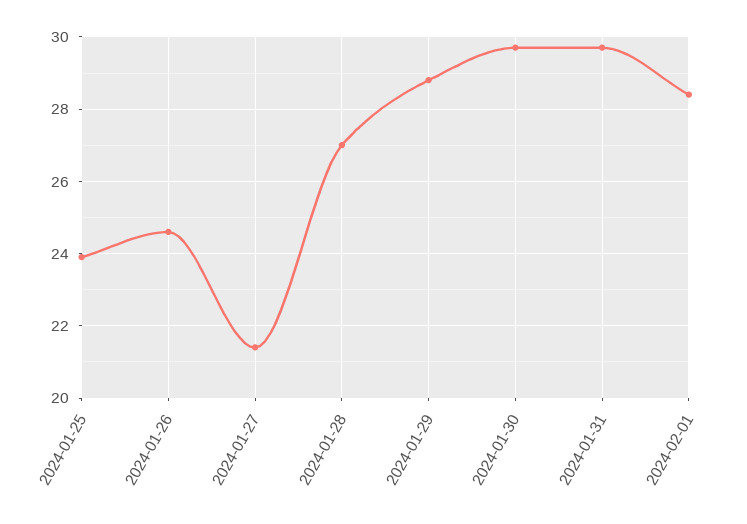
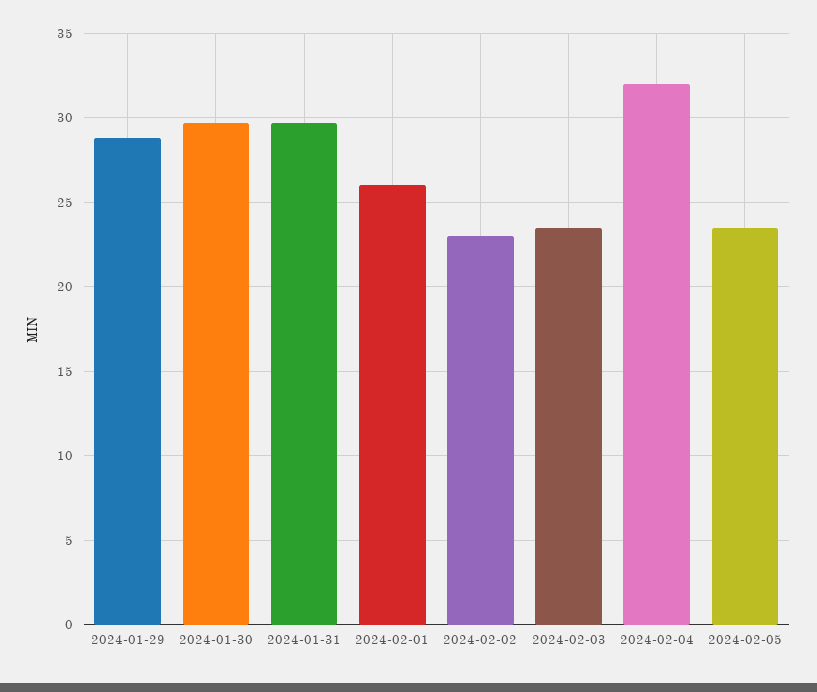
2024-01-25: 24 -> none
2024-01-26: 24.5 -> none
2024-01-27: 21.5 -> none
2024-01-28: 27 -> none
2024-02-01: 28.5 -> 26
2024-02-02: none -> 23
2024-02-03: none -> 23.5
2024-02-04: none -> 32
2024-02-05: none -> 23.5

